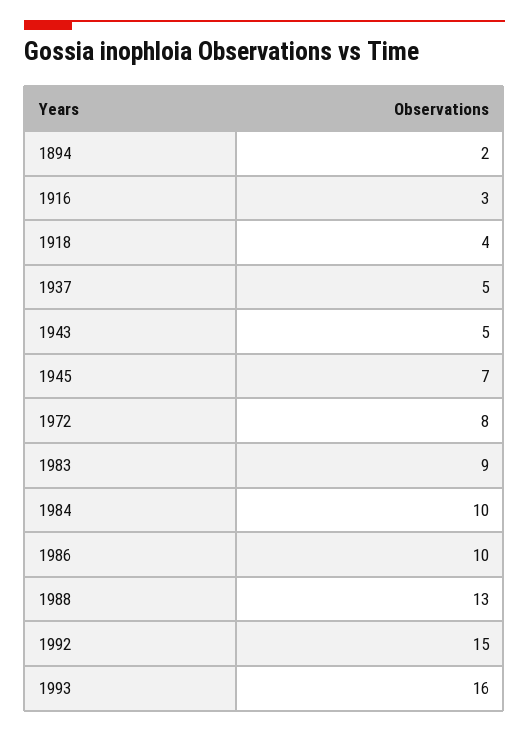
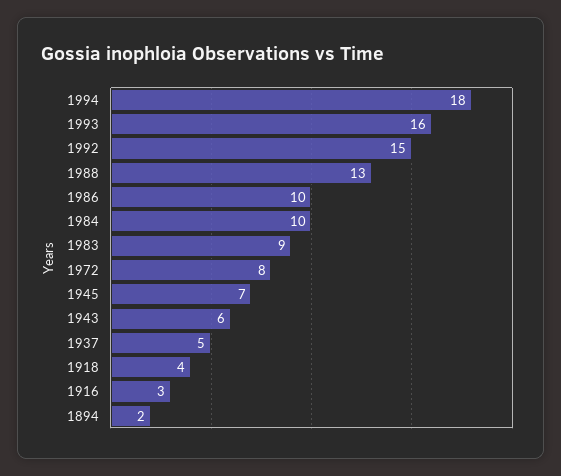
1943: 5 -> 6
1994: none -> 18

